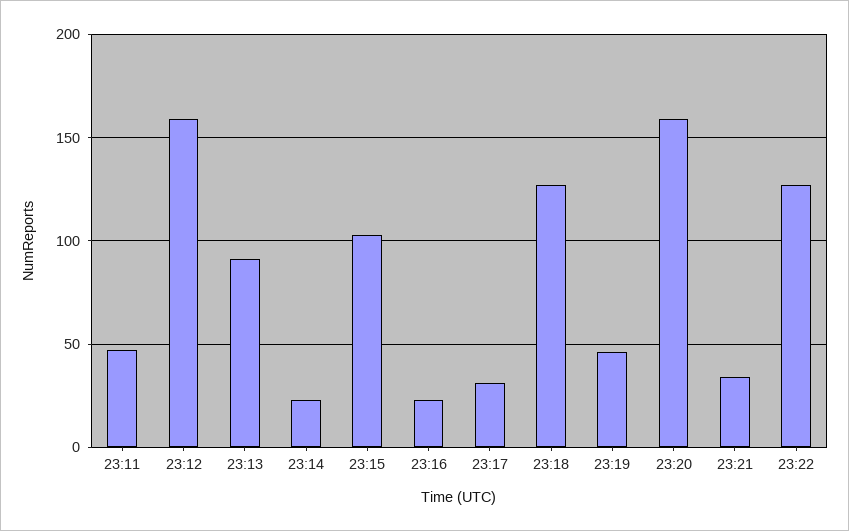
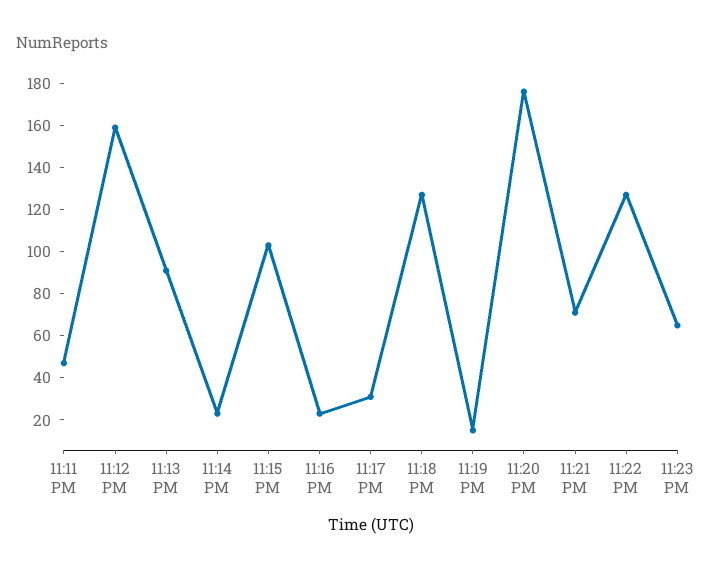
23:19: 45 -> 15
23:20: 160 -> 175
23:21: 35 -> 70
11:23 PM: none -> 65

